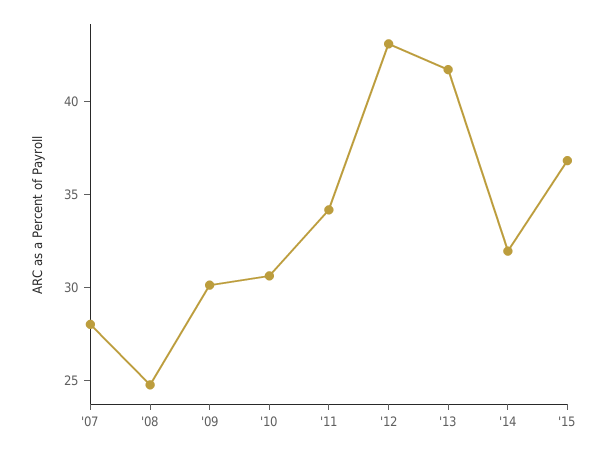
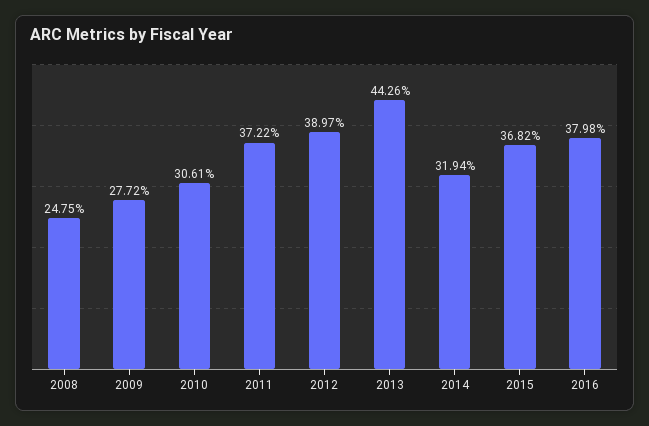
'07: 28 -> none
'09: 30 -> 27.72
'11: 34 -> 37.22
'12: 43 -> 38.97
'13: 42 -> 44.26
2016: none -> 37.98

